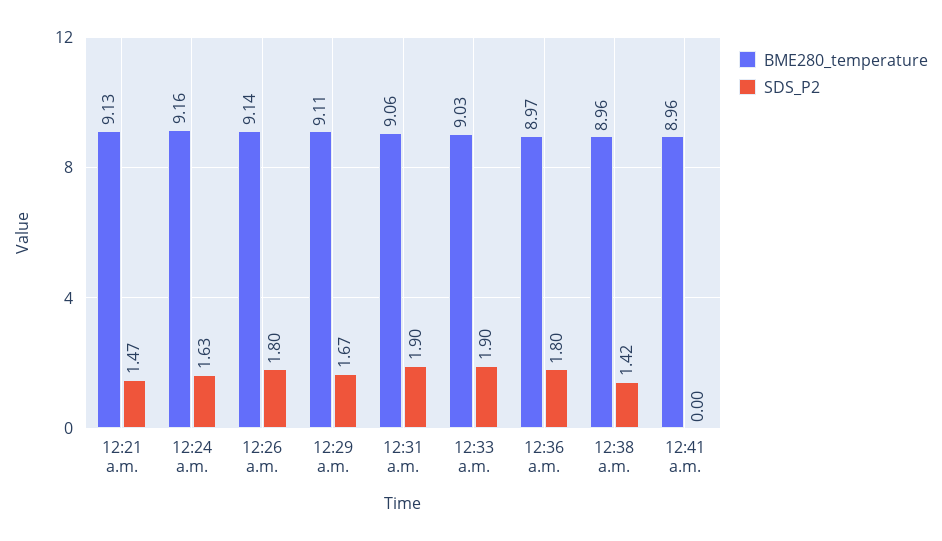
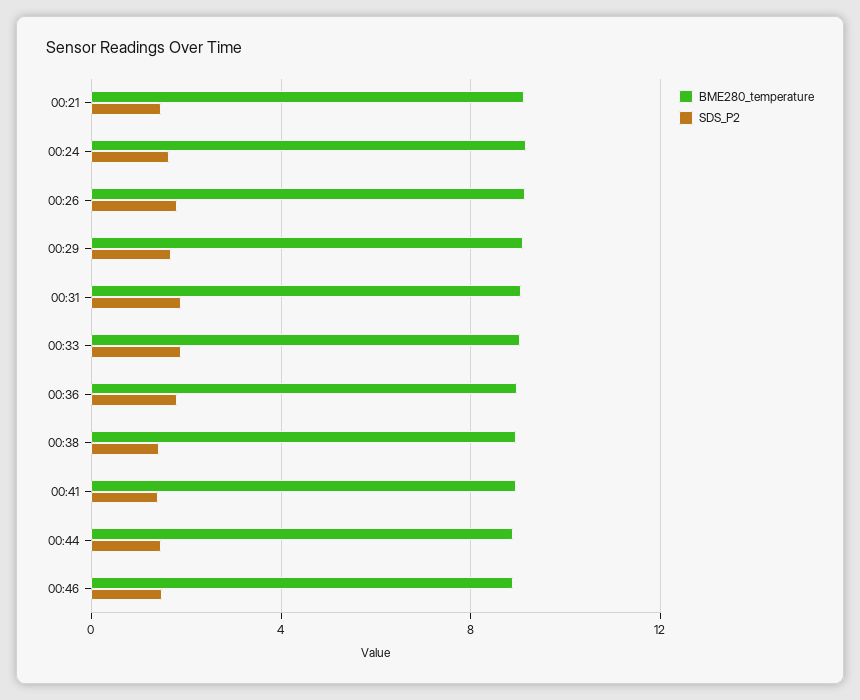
SDS_P2, 12:41 a.m.: 0 -> 1.5
BME280_temperature, 00:44: none -> 9
SDS_P2, 00:44: none -> 1.5
BME280_temperature, 00:46: none -> 9
SDS_P2, 00:46: none -> 1.5

